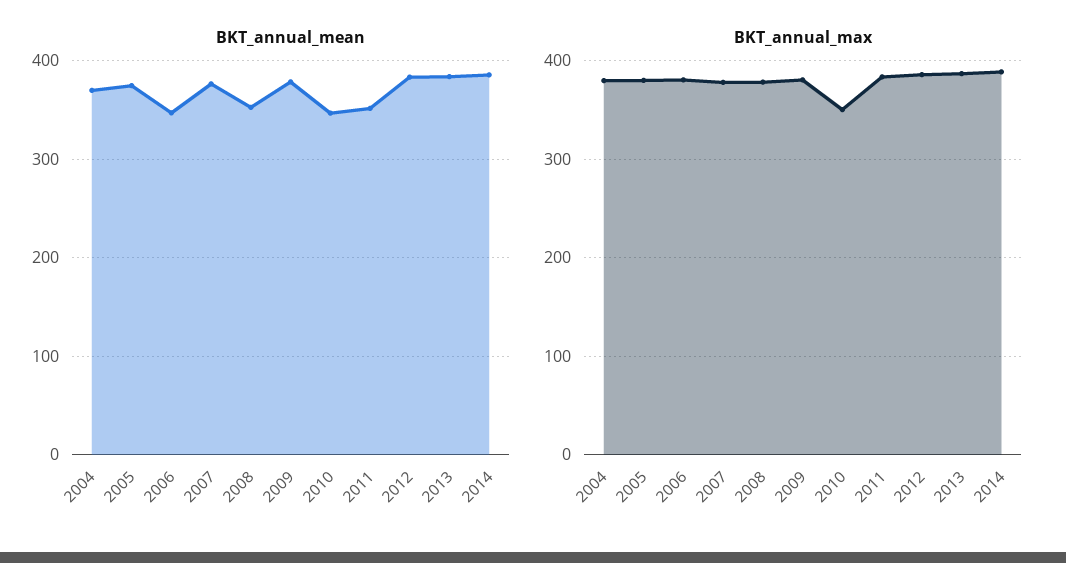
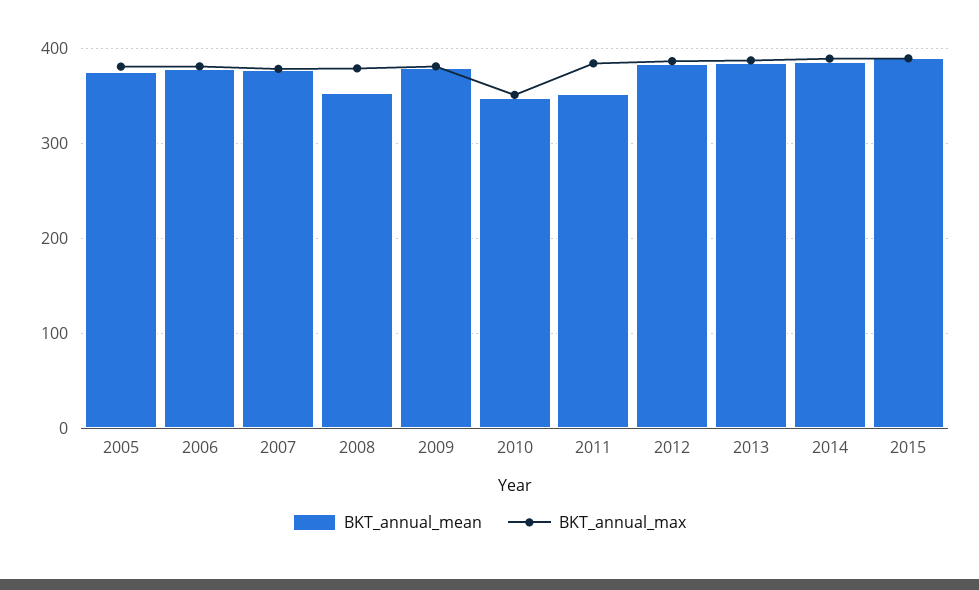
BKT_annual_mean, 2004: 370 -> none
BKT_annual_mean, 2006: 350 -> 380
BKT_annual_max, 2004: 380 -> none
BKT_annual_mean, 2015: none -> 390
BKT_annual_max, 2015: none -> 390

